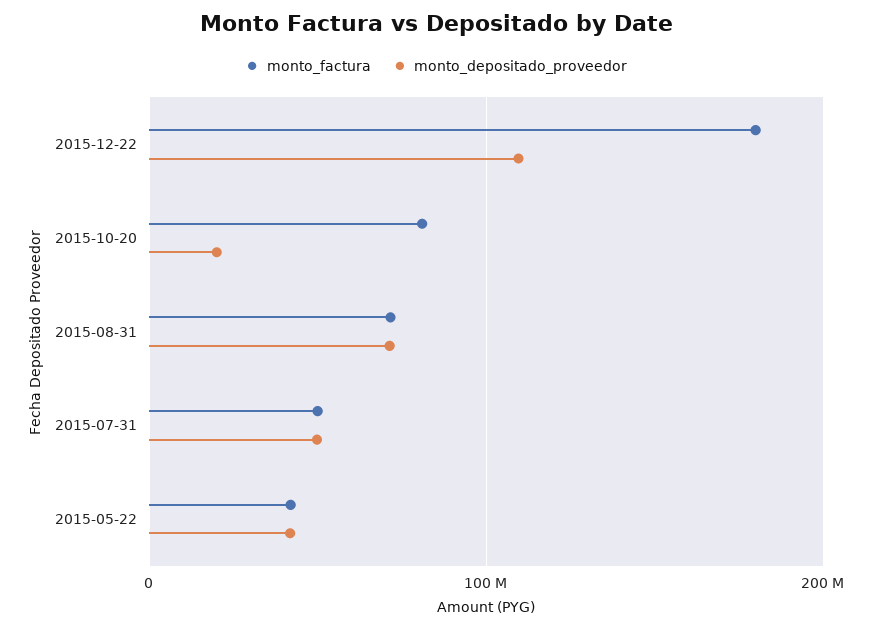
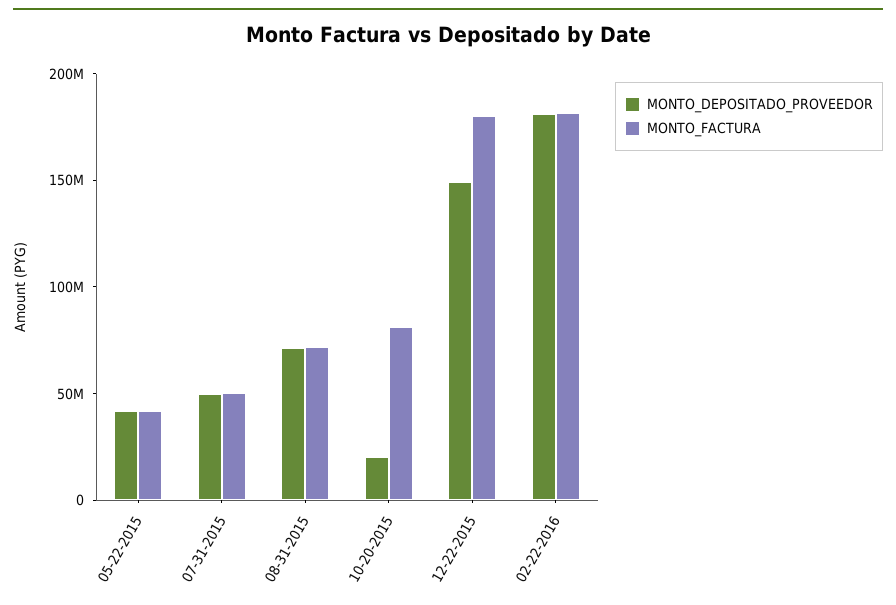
monto_depositado_proveedor, 2015-12-22: 110000000 -> 150000000
monto_depositado_proveedor, 02-22-2016: none -> 180000000
monto_factura, 02-22-2016: none -> 180000000

